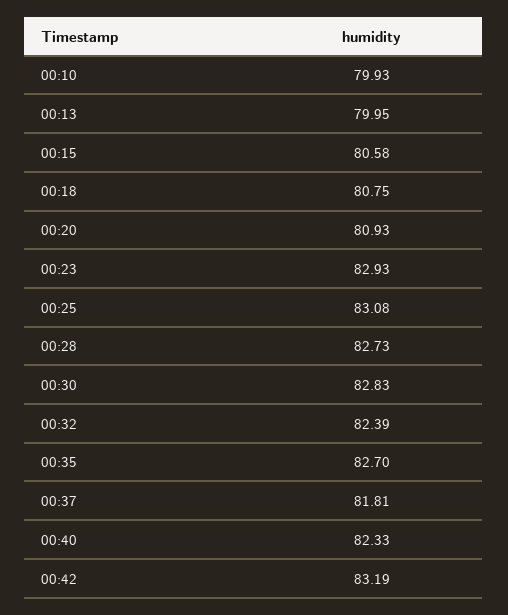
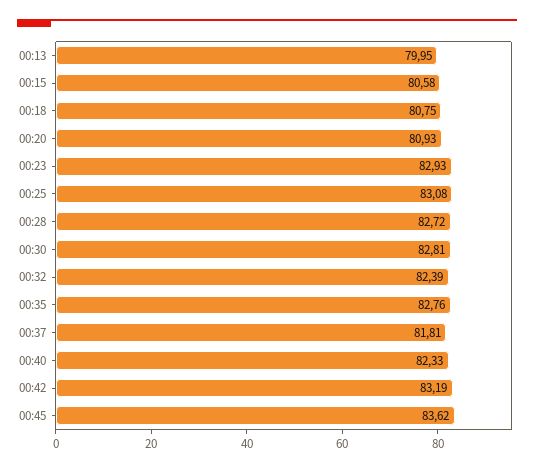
00:10: 79.93 -> none
00:28: 82.73 -> 82.72
00:30: 82.83 -> 82.81
00:35: 82.7 -> 82.76
00:45: none -> 83.62

